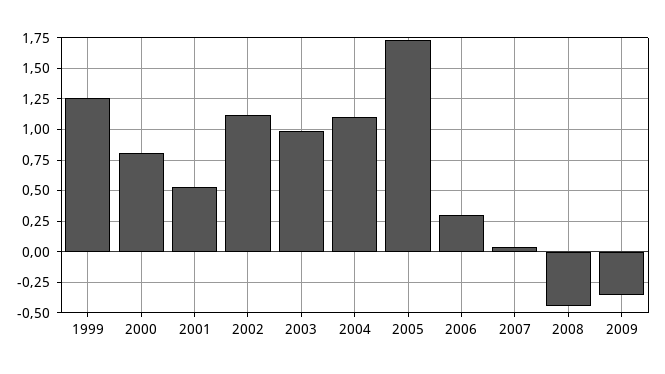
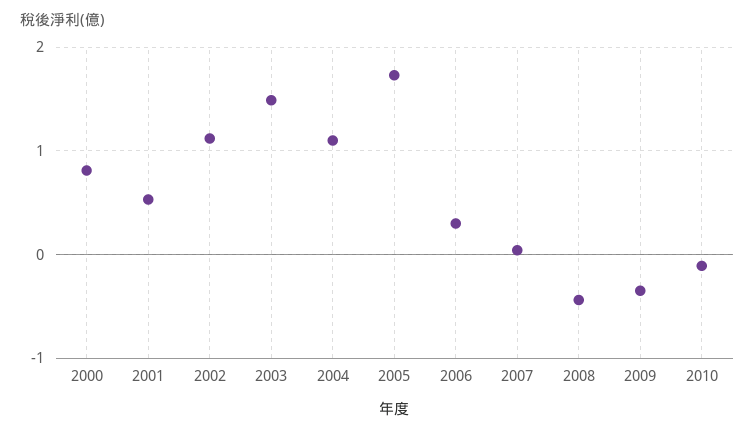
1999: 1.25 -> none
2003: 1 -> 1.5
2010: none -> -0.1

